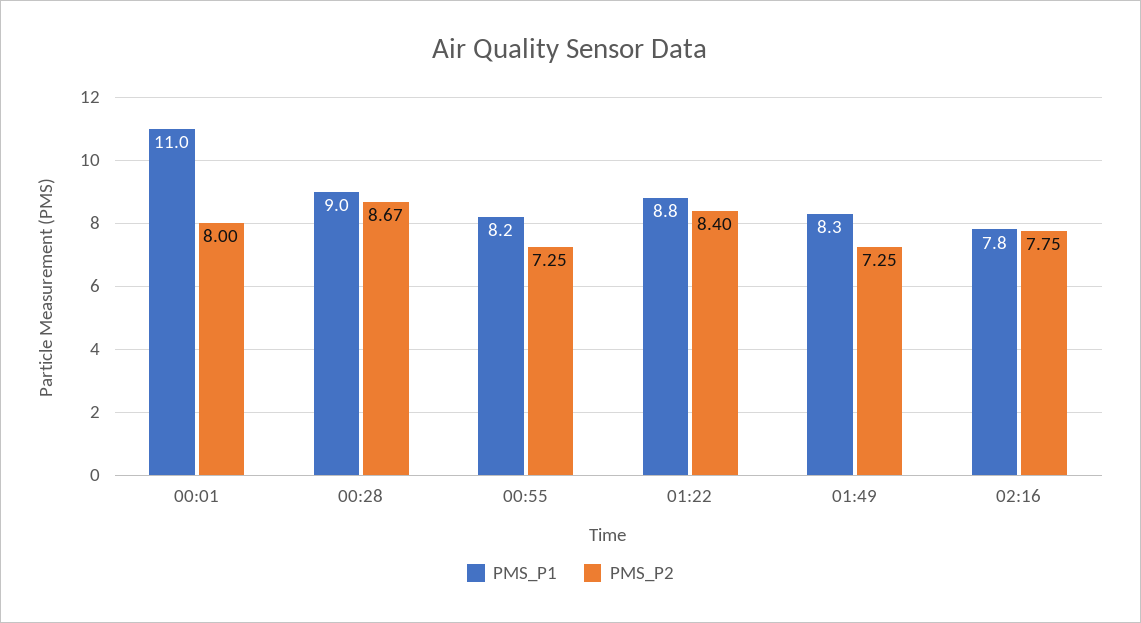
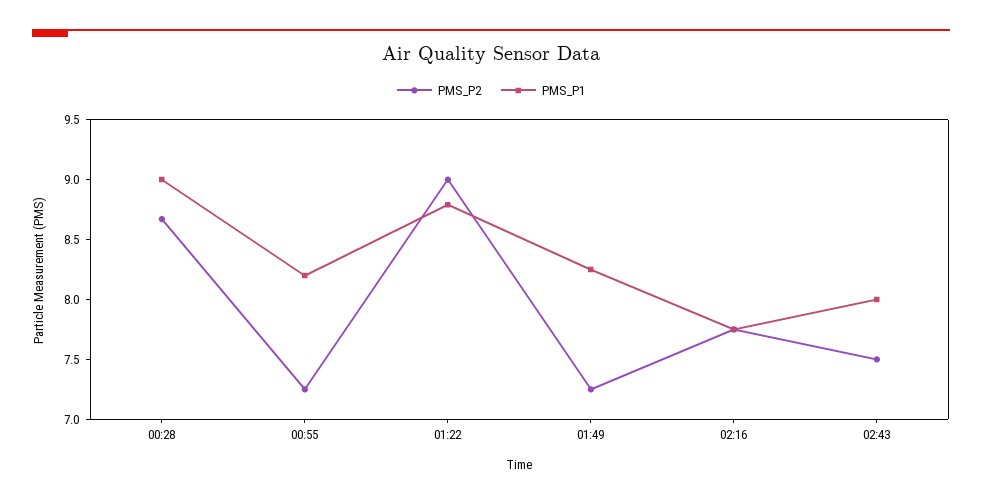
PMS_P1, 00:01: 11 -> none
PMS_P2, 00:01: 8 -> none
PMS_P2, 01:22: 8.4 -> 9
PMS_P2, 02:43: none -> 7.5
PMS_P1, 02:43: none -> 8

